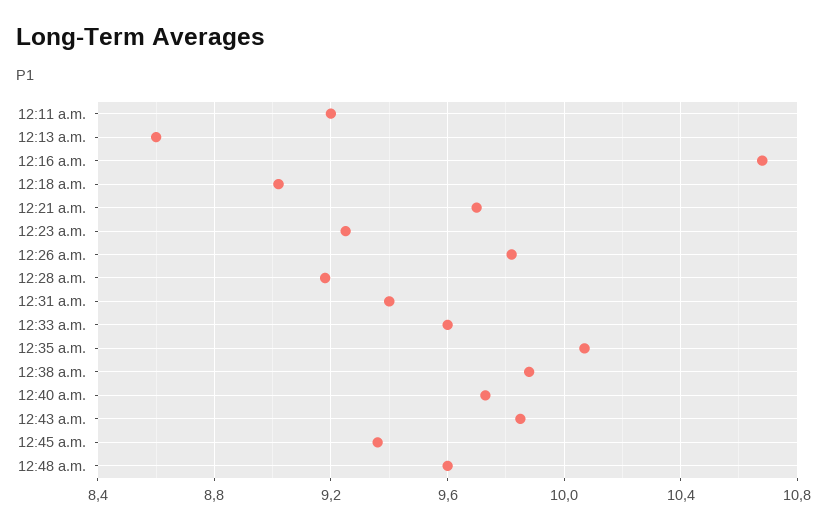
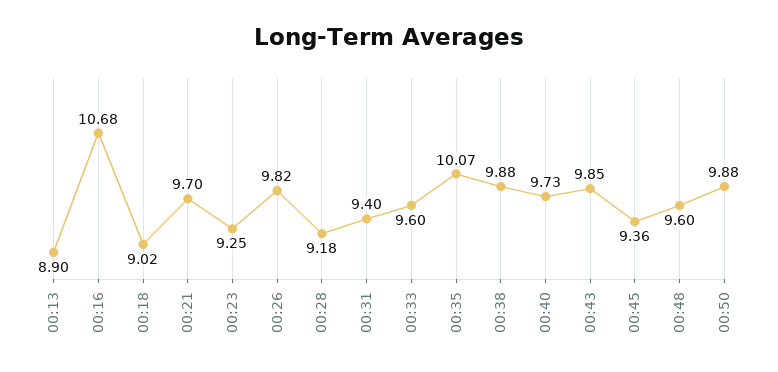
12:11 a.m.: 9.2 -> none
12:13 a.m.: 8.6 -> 8.9
00:50: none -> 9.88

